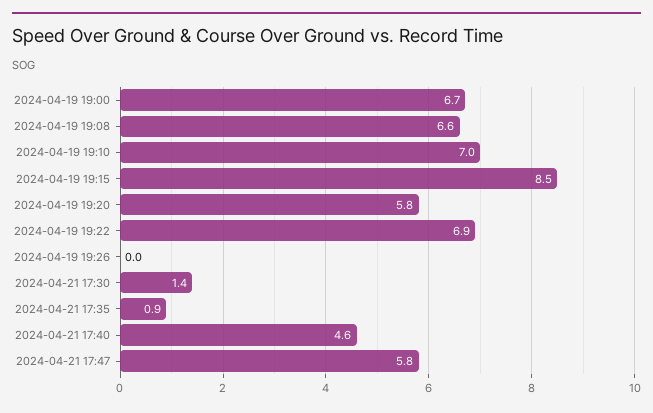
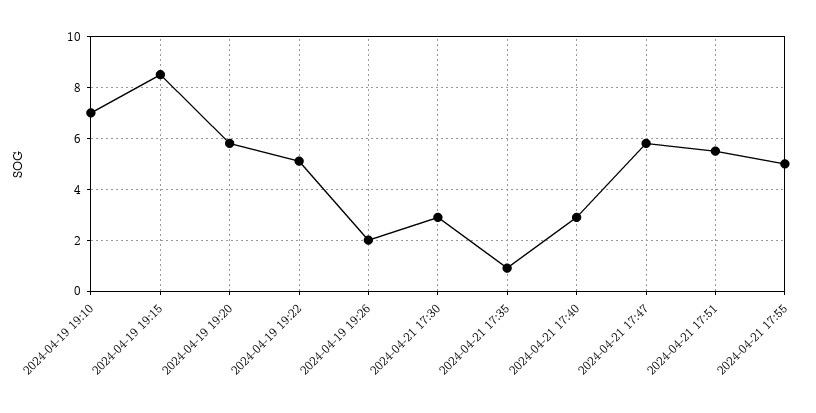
2024-04-19 19:00: 6.7 -> none
2024-04-19 19:08: 6.6 -> none
2024-04-19 19:22: 6.9 -> 5
2024-04-19 19:26: 0 -> 2
2024-04-21 17:30: 1.4 -> 3
2024-04-21 17:40: 4.6 -> 3
2024-04-21 17:51: none -> 5.5
2024-04-21 17:55: none -> 5

